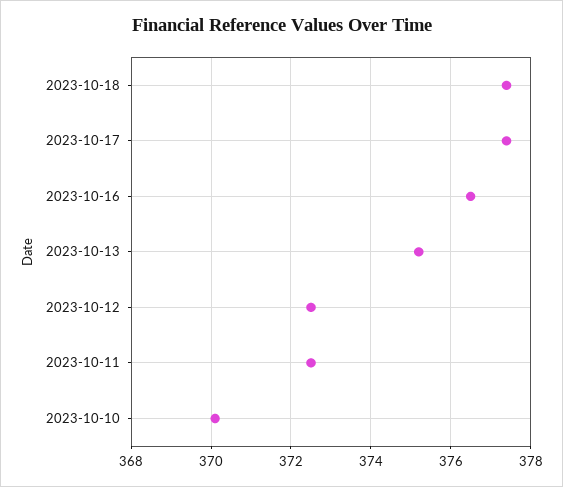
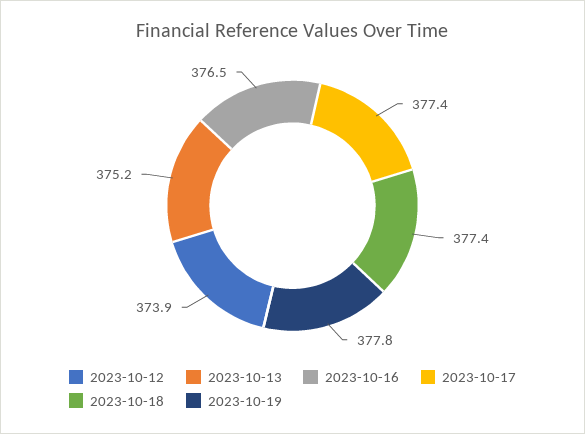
2023-10-12: 372.5 -> 373.9
2023-10-11: 372.5 -> none
2023-10-10: 370 -> none
2023-10-19: none -> 377.8

